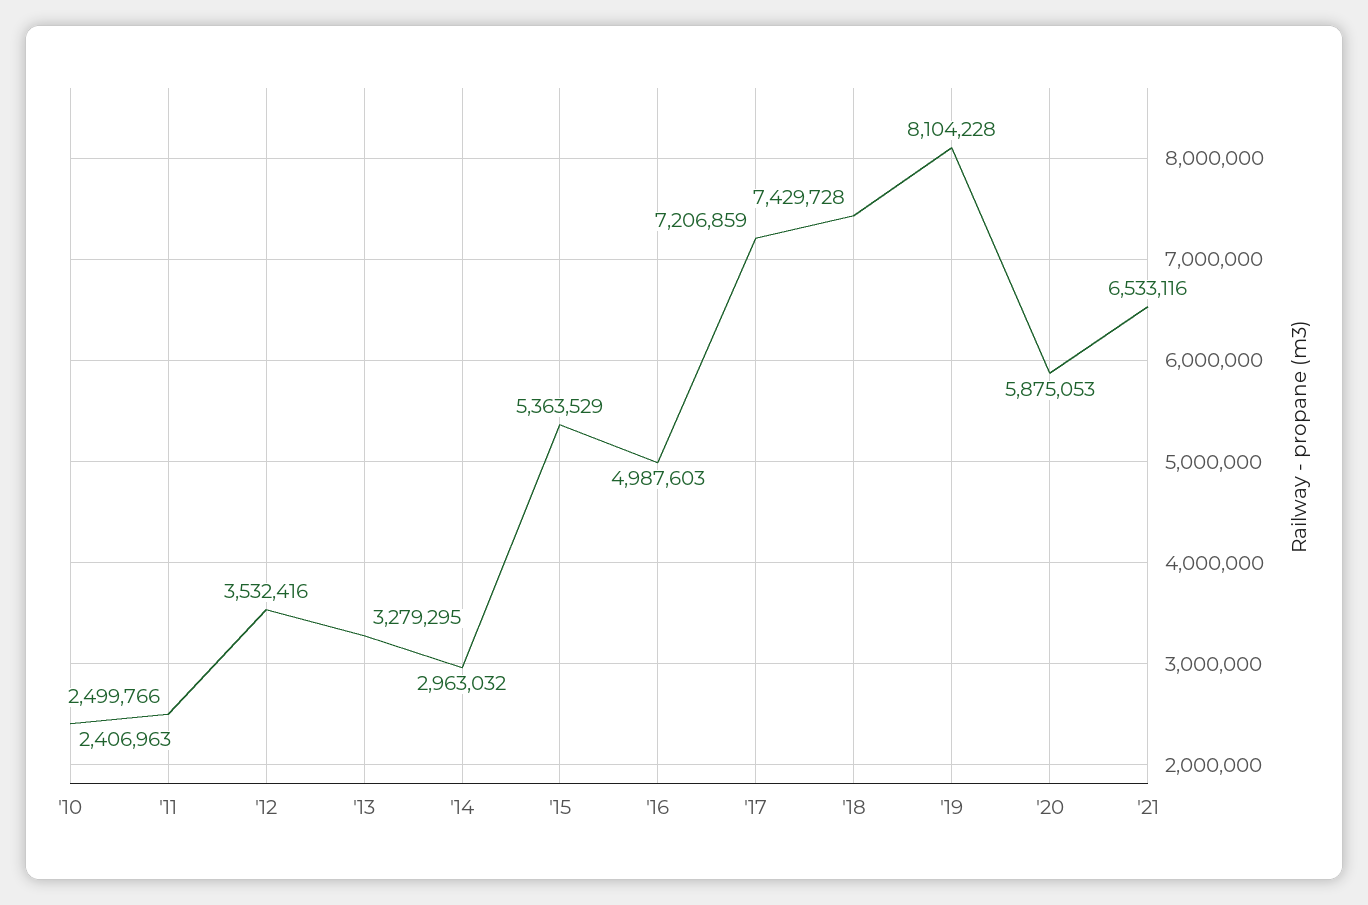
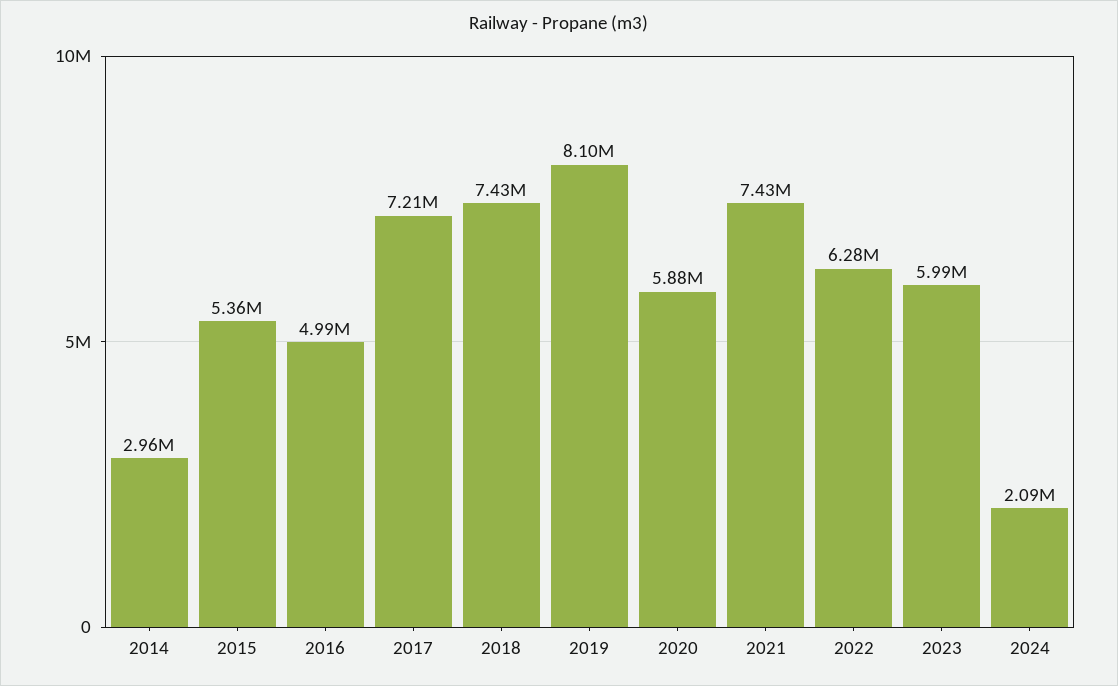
'10: 2406963 -> none
'11: 2499766 -> none
'12: 3532416 -> none
'13: 3279295 -> none
'21: 6533116 -> 7430000
2022: none -> 6280000
2023: none -> 5990000
2024: none -> 2090000

